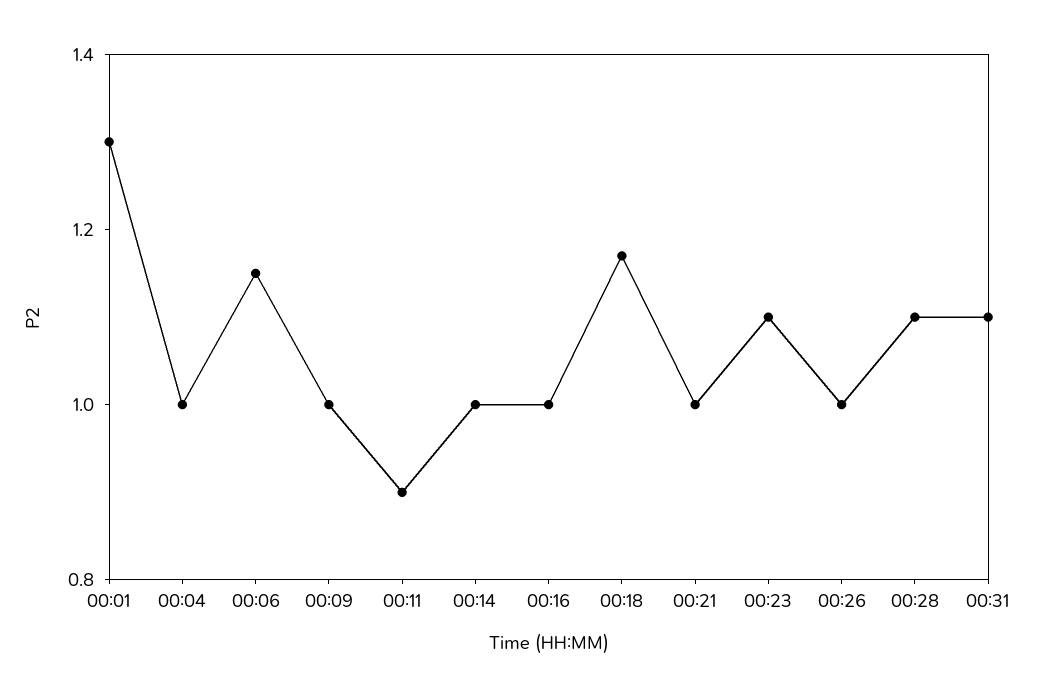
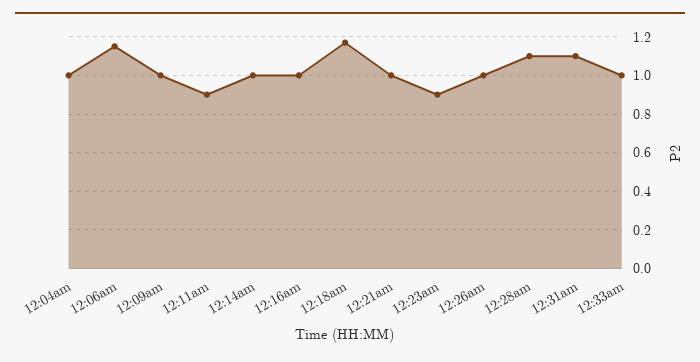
00:01: 1.3 -> none
00:23: 1.1 -> 0.9
12:33am: none -> 1

